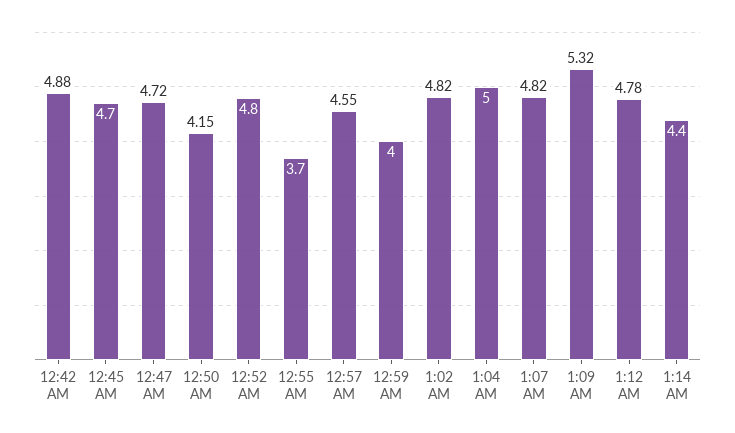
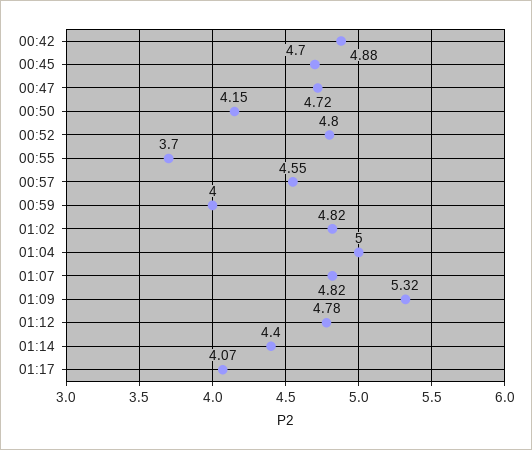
01:17: none -> 4.07

